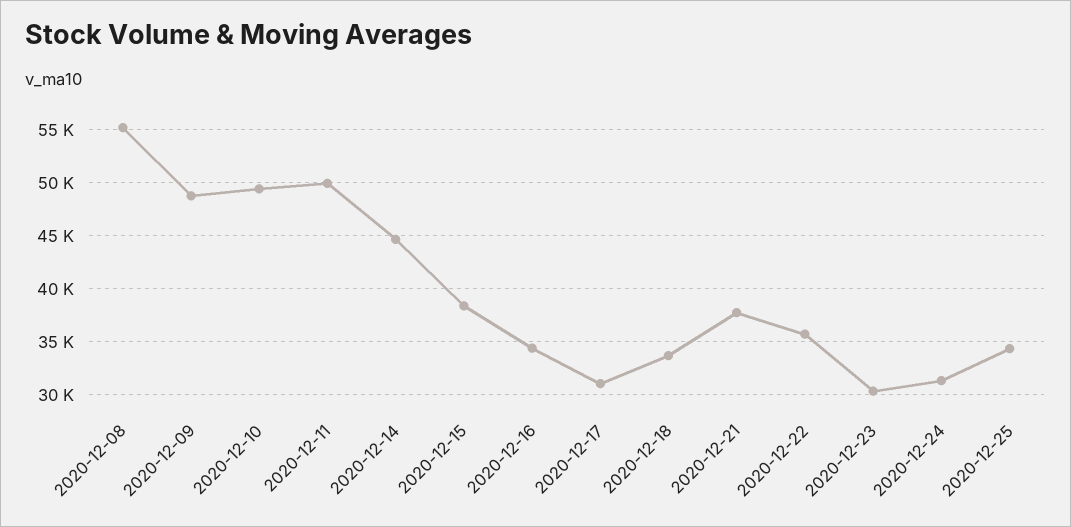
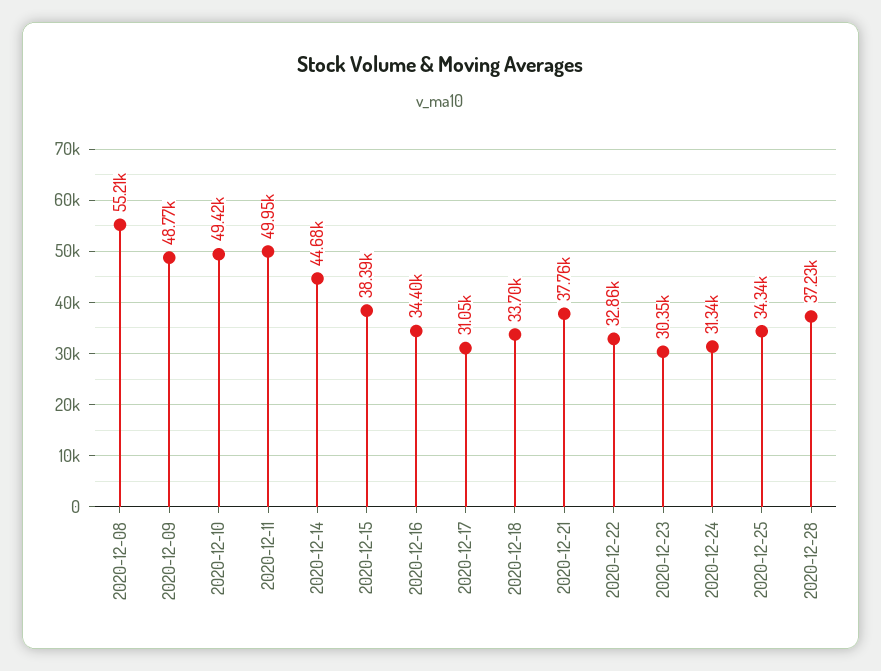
2020-12-22: 36000 -> 32860
2020-12-28: none -> 37230

